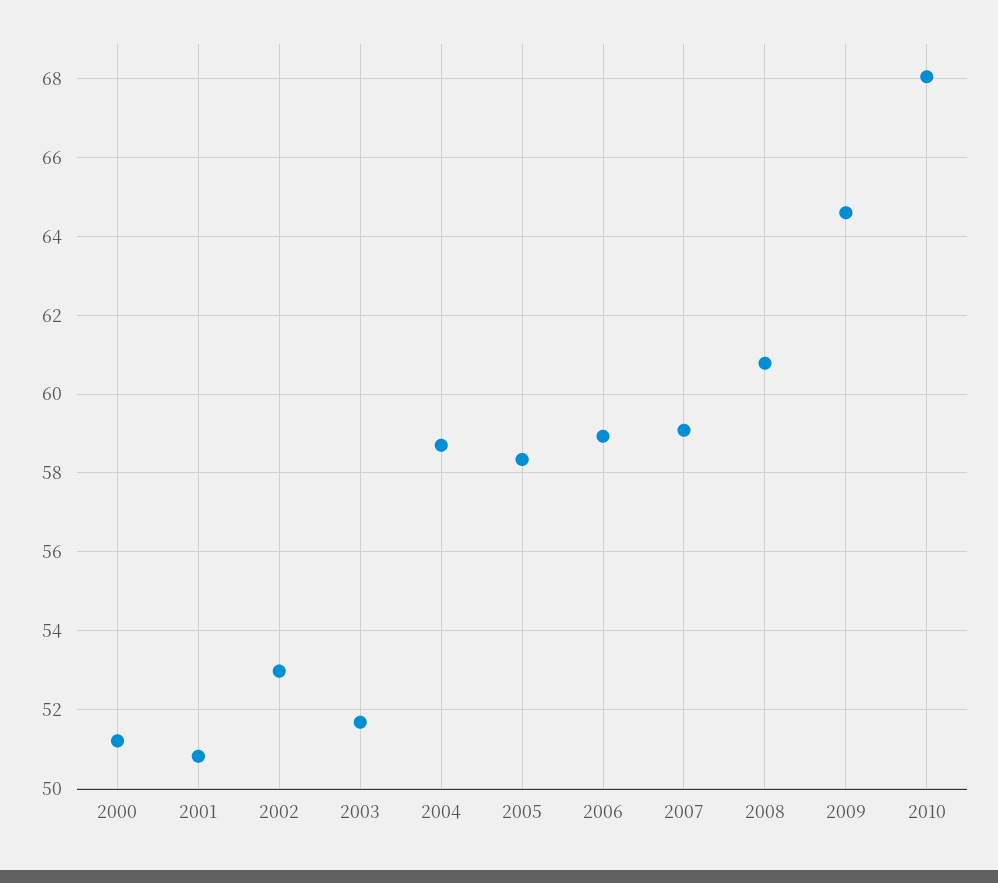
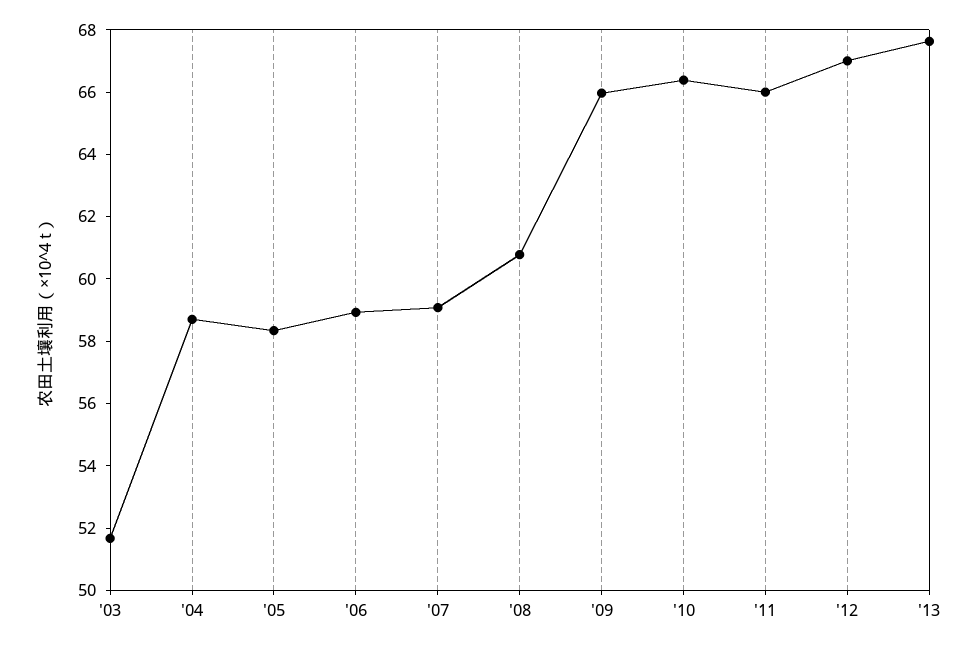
2000: 51.2 -> none
2001: 50.8 -> none
2002: 53 -> none
2009: 64.6 -> 66
2010: 68 -> 66.5
'11: none -> 66
'12: none -> 67
'13: none -> 67.5

